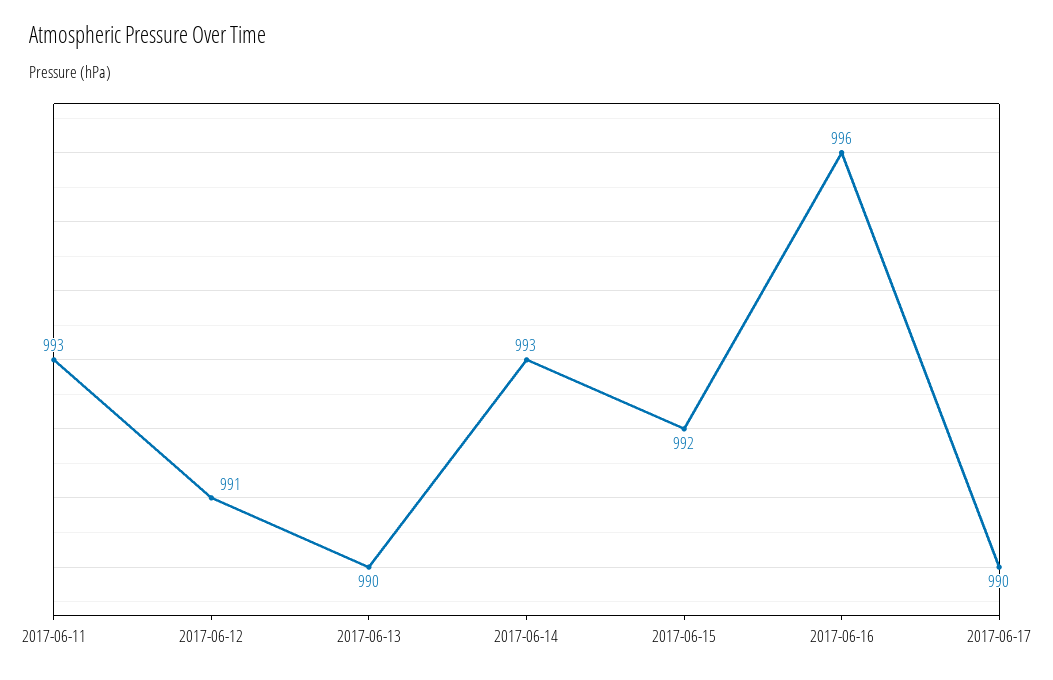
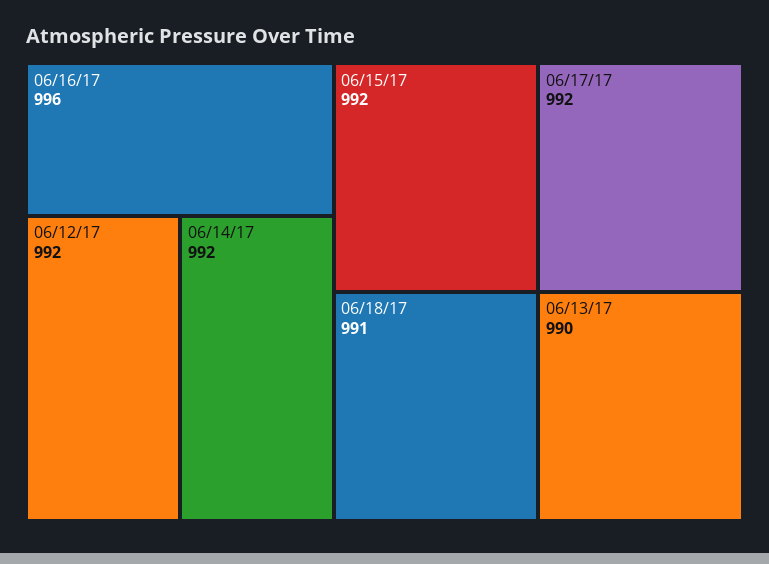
2017-06-11: 993 -> none
2017-06-12: 991 -> 992
2017-06-14: 993 -> 992
2017-06-17: 990 -> 992
06/18/17: none -> 991

